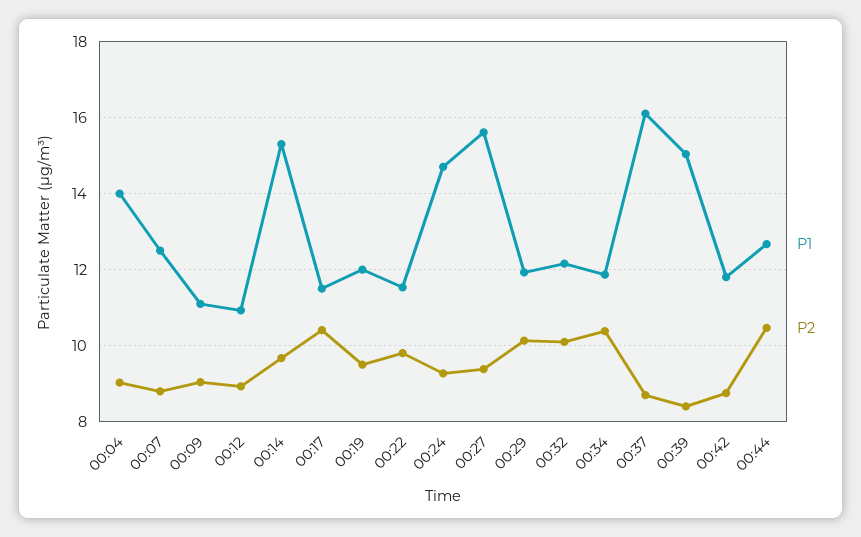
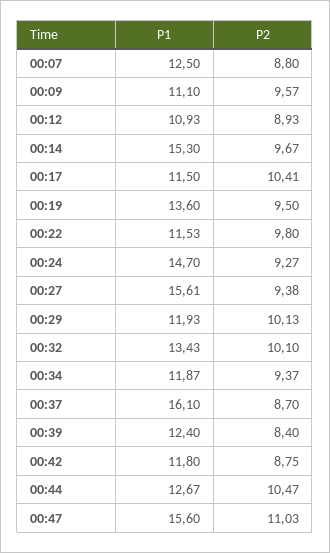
P1, 00:04: 14 -> none
P2, 00:04: 9 -> none
P2, 00:09: 9 -> 9.57
P1, 00:19: 12 -> 13.6
P1, 00:32: 12.2 -> 13.43
P2, 00:34: 10.4 -> 9.37
P1, 00:39: 15 -> 12.4
P1, 00:47: none -> 15.6
P2, 00:47: none -> 11.03

